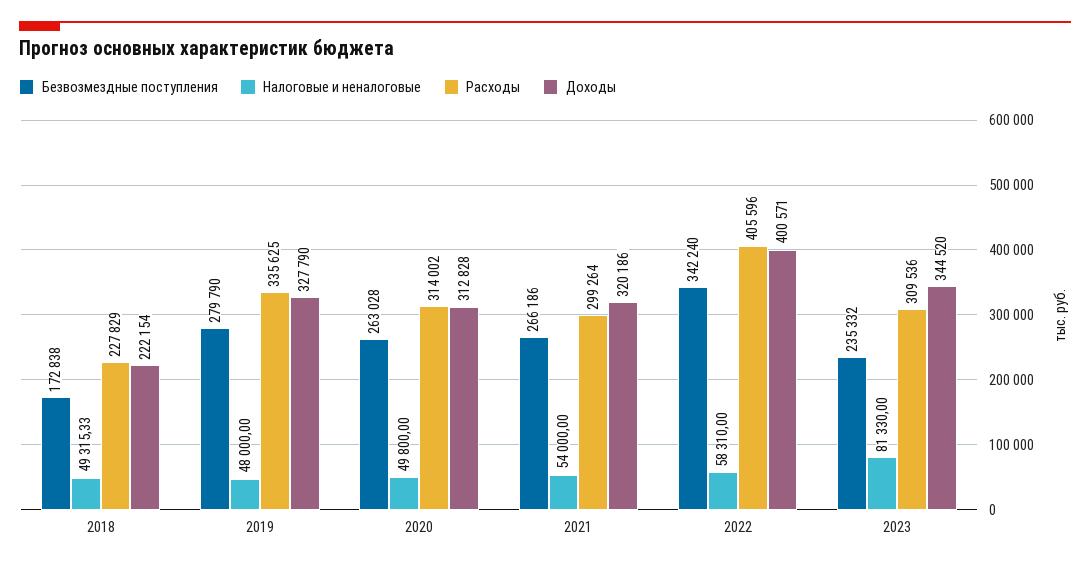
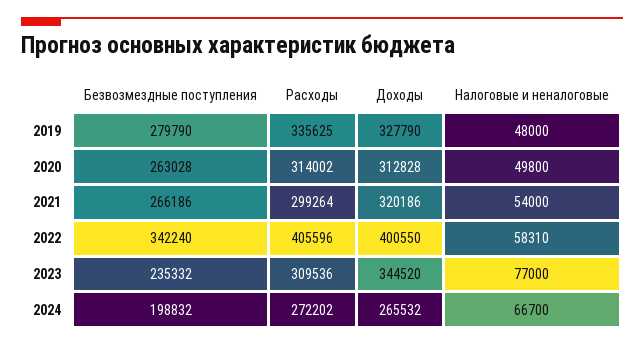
Безвозмездные поступления, 2018: 172838 -> none
Налоговые и неналоговые, 2018: 49315.33 -> none
Расходы, 2018: 227829 -> none
Доходы, 2018: 222154 -> none
Доходы, 2022: 400571 -> 400550
Налоговые и неналоговые, 2023: 81330 -> 77000
Безвозмездные поступления, 2024: none -> 198832
Расходы, 2024: none -> 272202
Доходы, 2024: none -> 265532
Налоговые и неналоговые, 2024: none -> 66700

